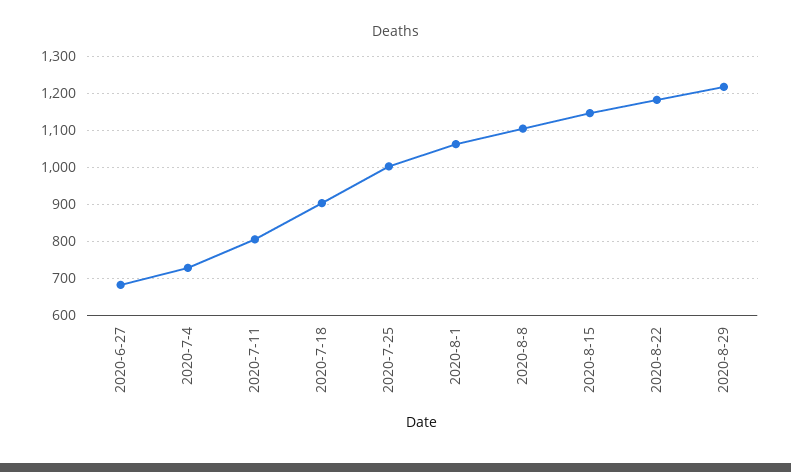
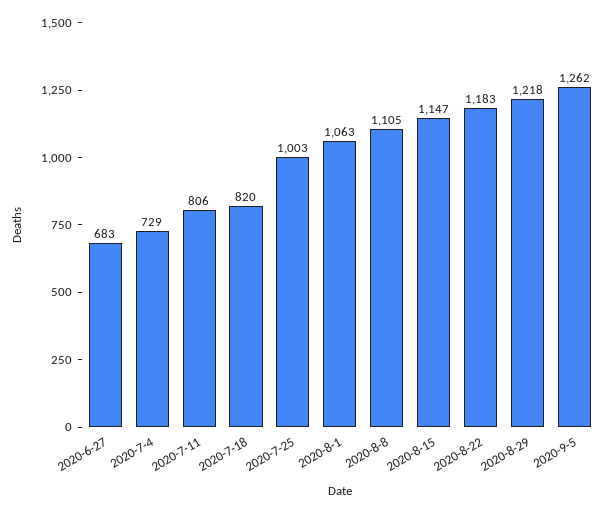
2020-7-18: 900 -> 820
2020-9-5: none -> 1262

